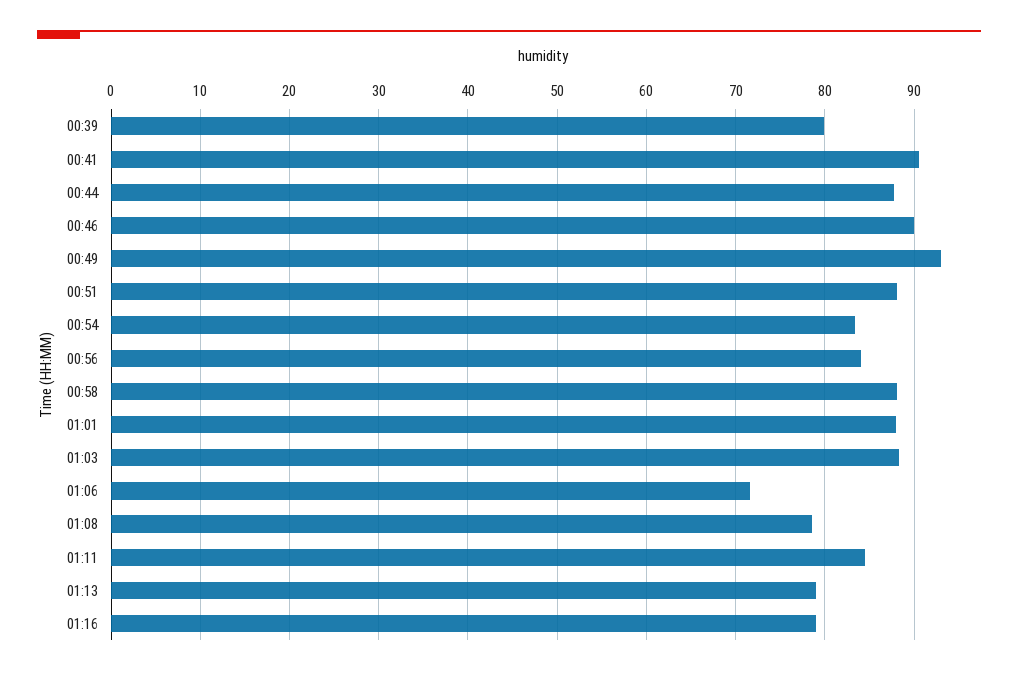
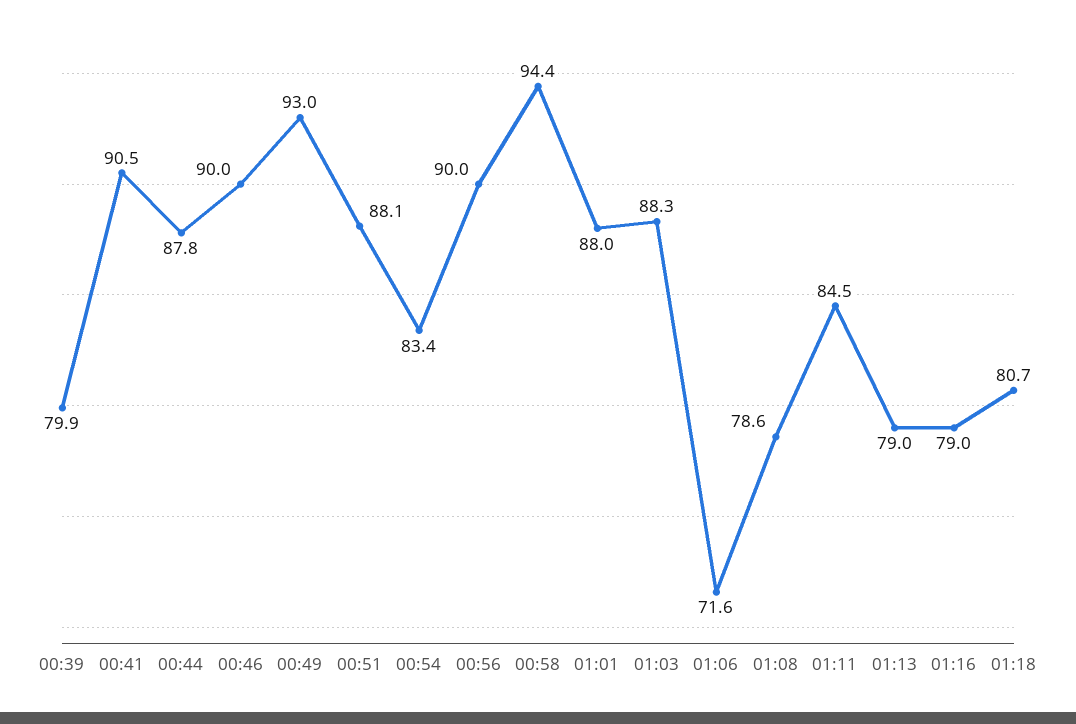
00:56: 84 -> 90
00:58: 88 -> 94.4
01:18: none -> 80.7

